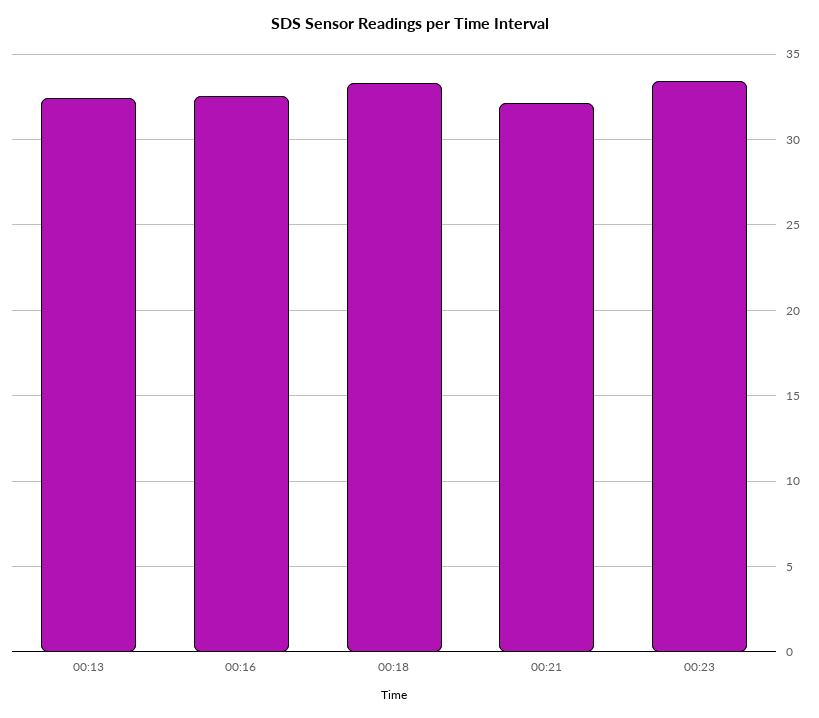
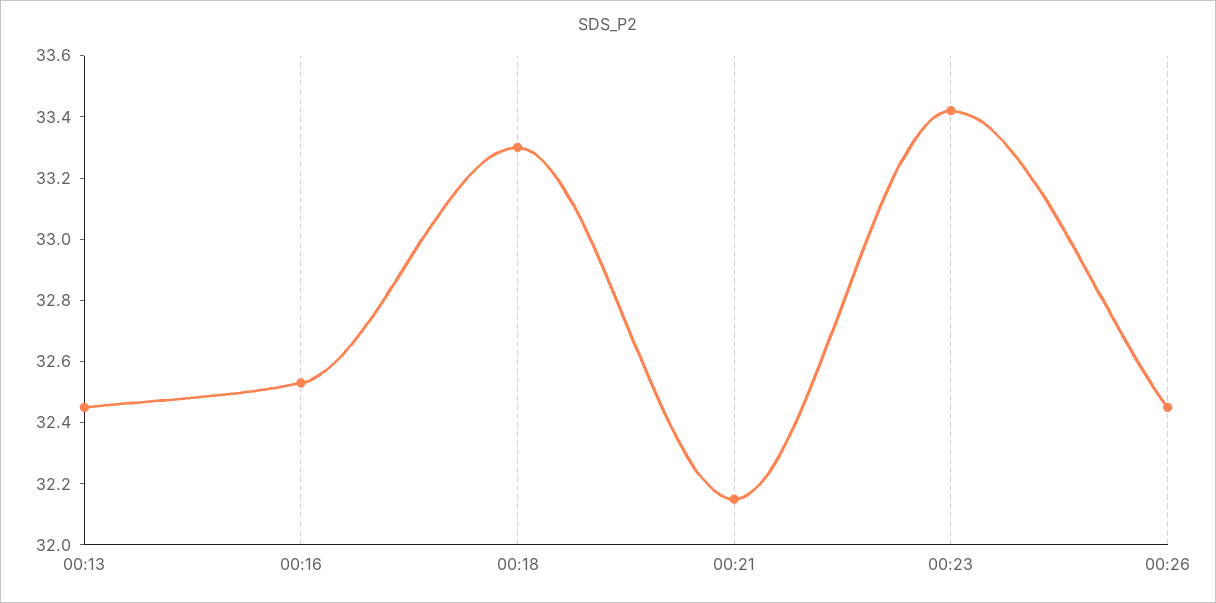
00:26: none -> 32.45

